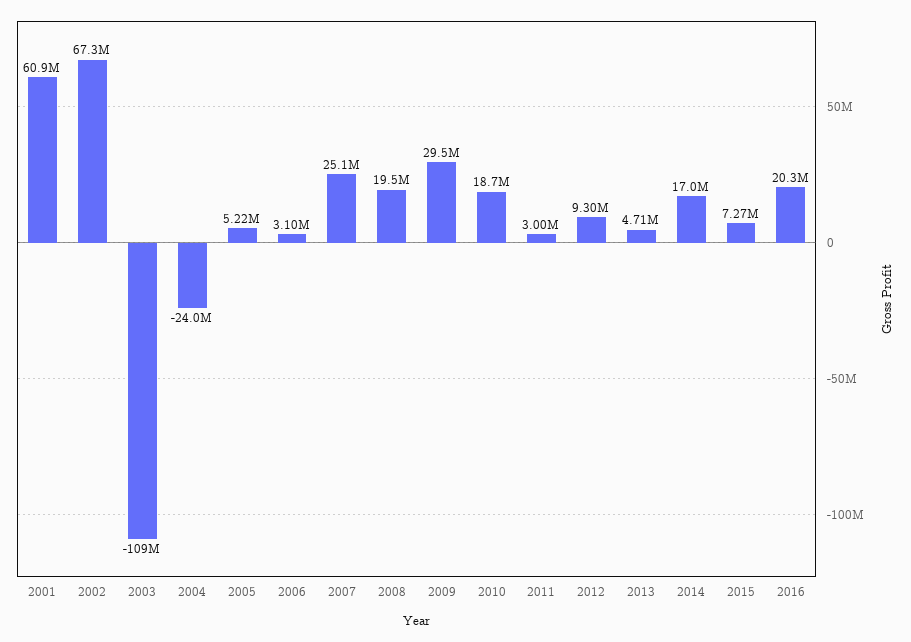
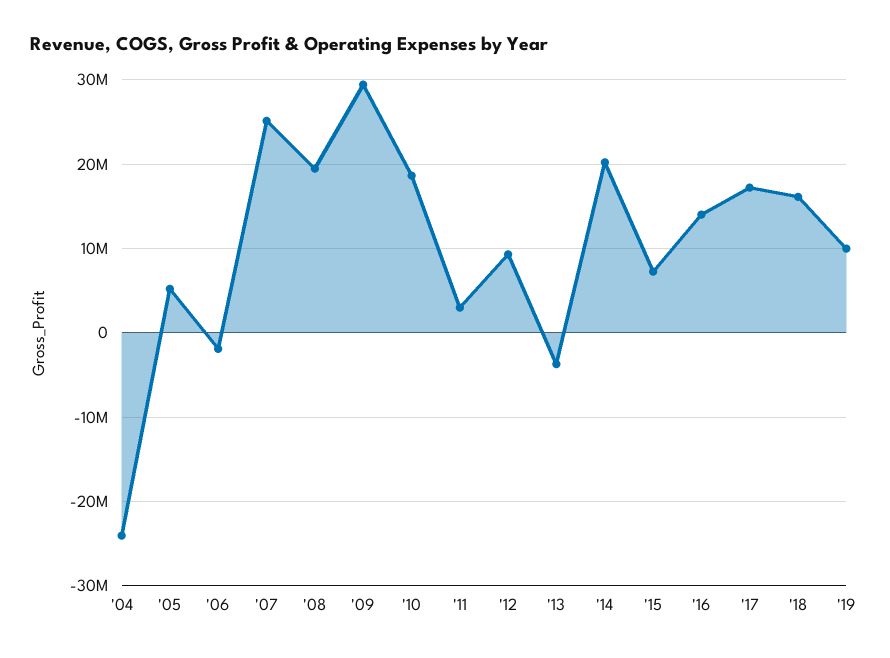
2001: 60900000 -> none
2002: 67300000 -> none
2003: -109000000 -> none
2006: 3100000 -> -2000000
2013: 4710000 -> -4000000
2014: 17000000 -> 20000000
2016: 20300000 -> 14000000
'17: none -> 17000000
'18: none -> 16000000
'19: none -> 10000000

